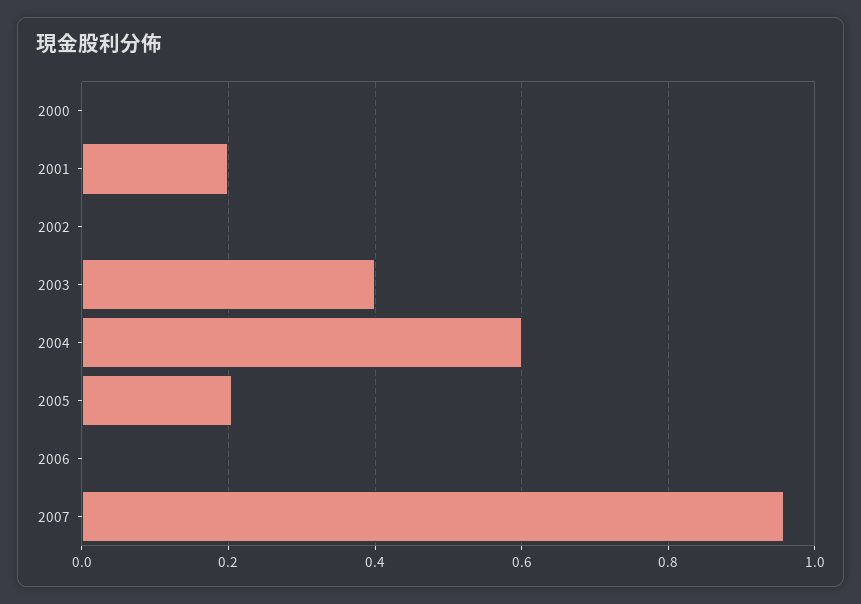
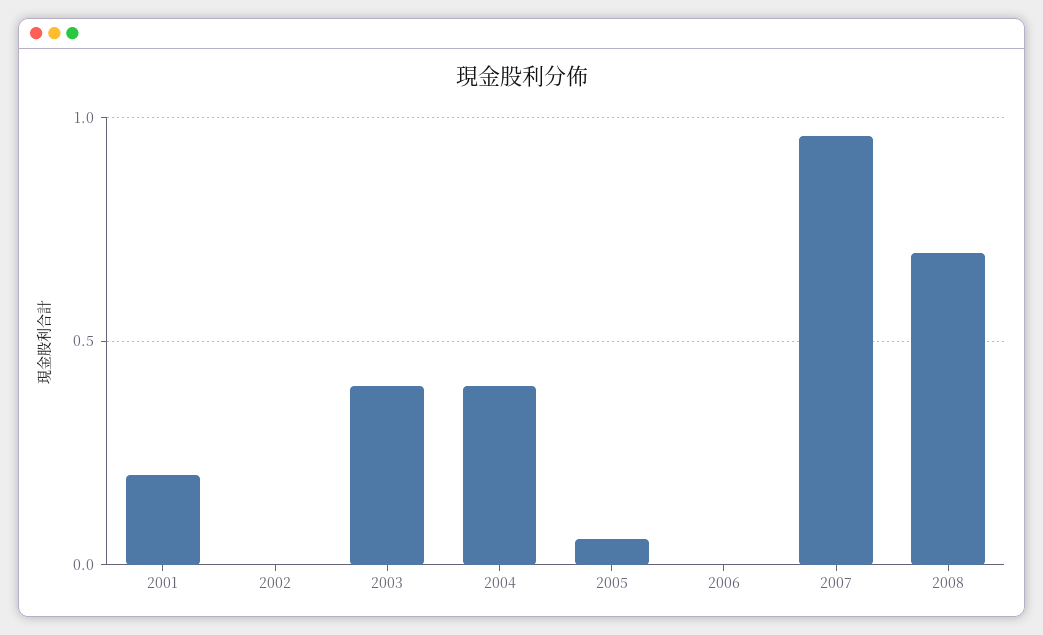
2000: 0 -> none
2004: 0.6 -> 0.4
2005: 0.2 -> 0.05
2008: none -> 0.7

